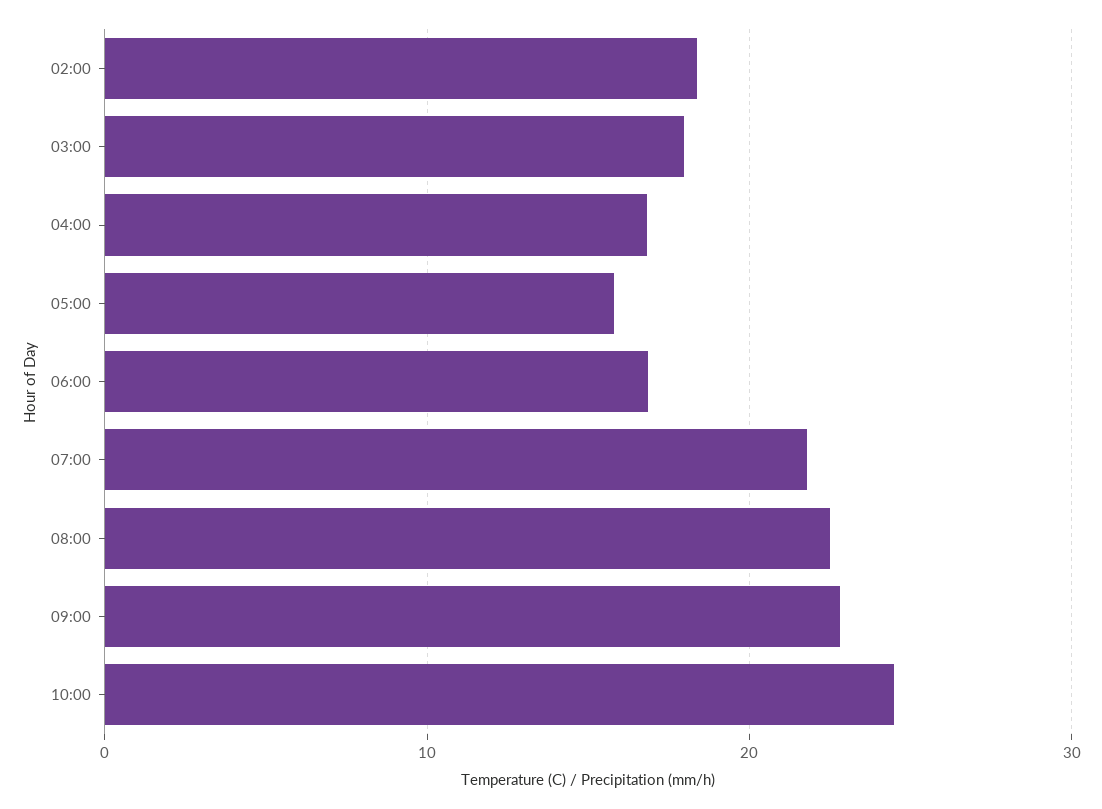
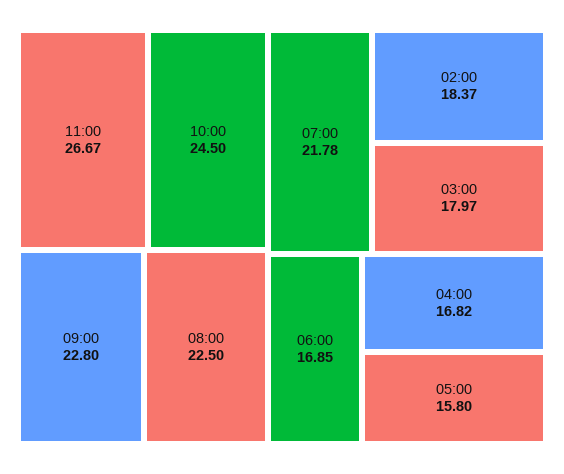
11:00: none -> 26.67

